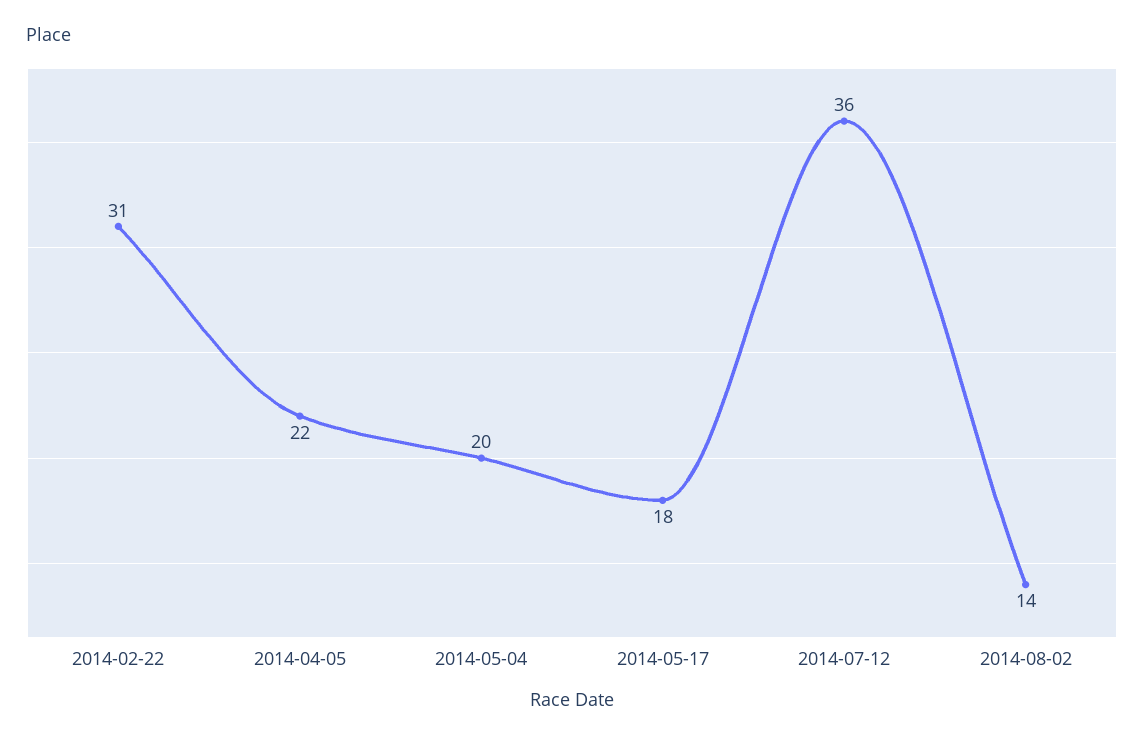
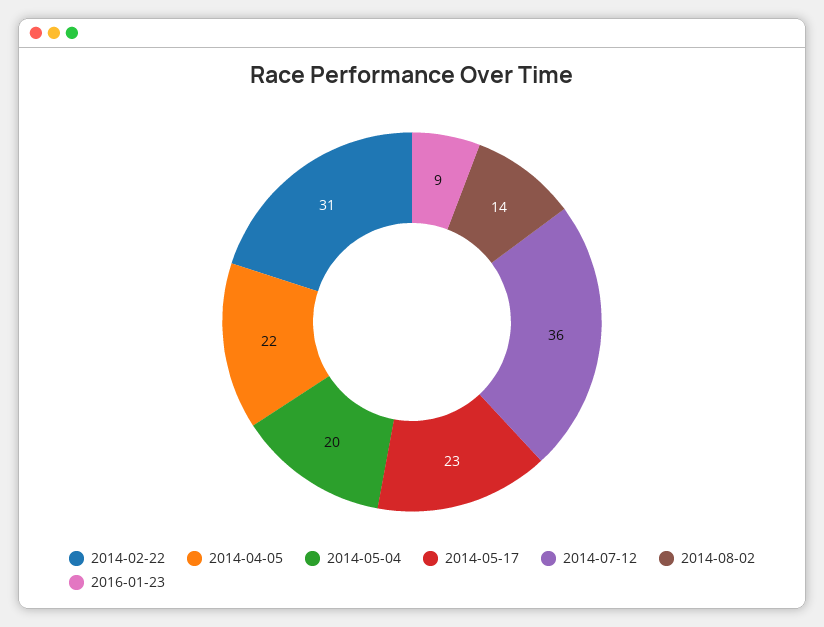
2014-05-17: 18 -> 23
2016-01-23: none -> 9

